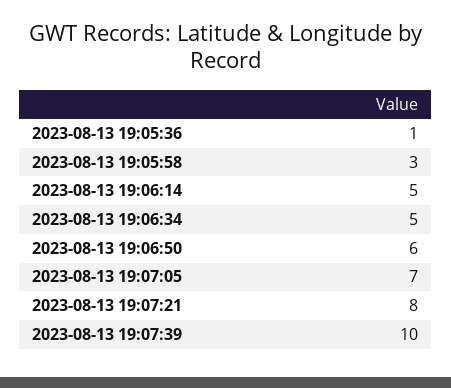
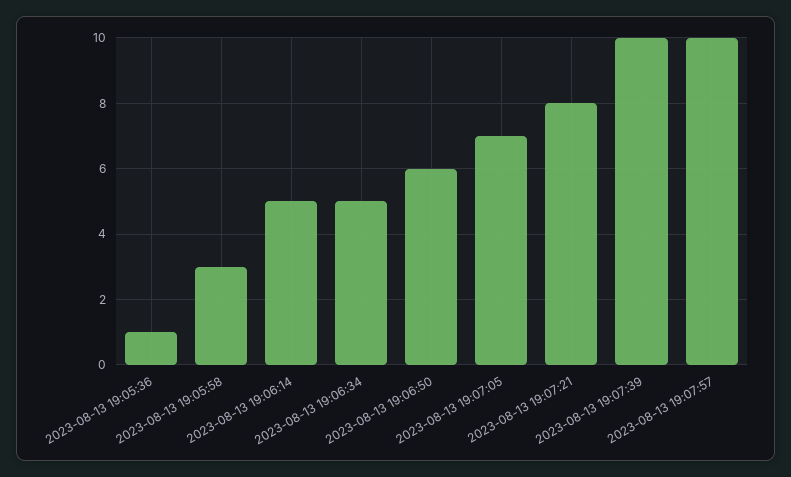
2023-08-13 19:07:57: none -> 10

